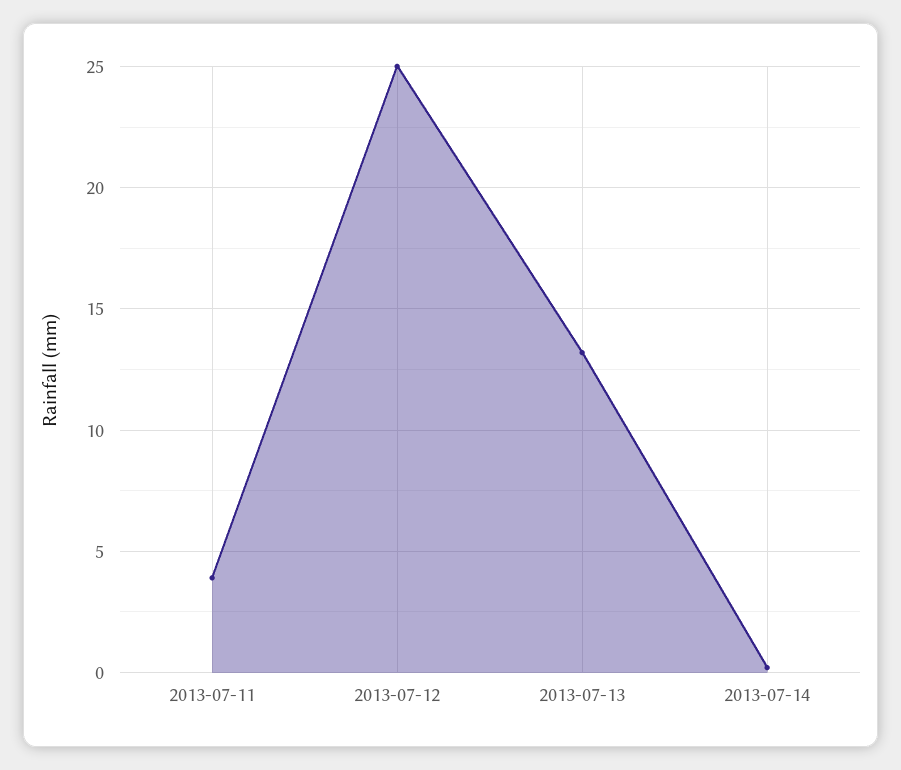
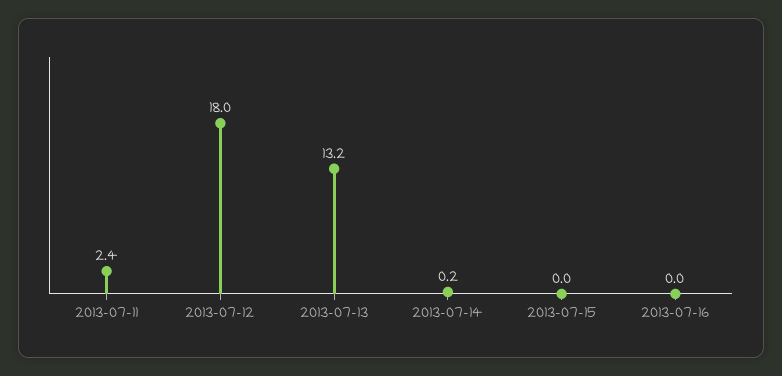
2013-07-11: 4 -> 2.4
2013-07-12: 25 -> 18
2013-07-15: none -> 0
2013-07-16: none -> 0

